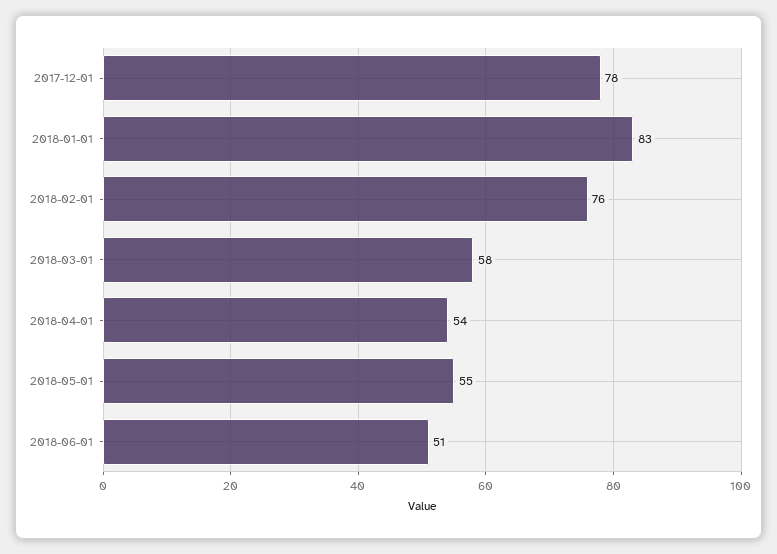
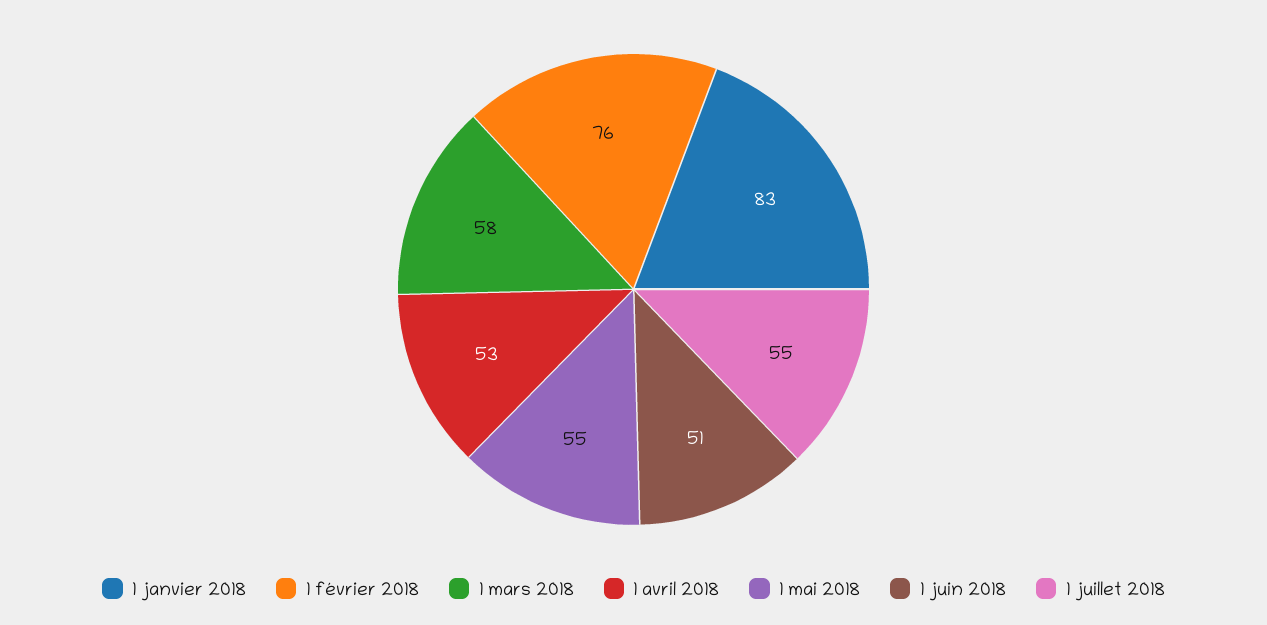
2017-12-01: 78 -> none
2018-04-01: 54 -> 53
1 juillet 2018: none -> 55

